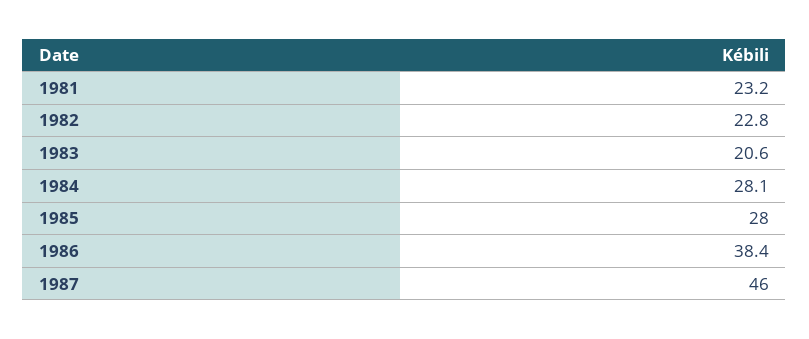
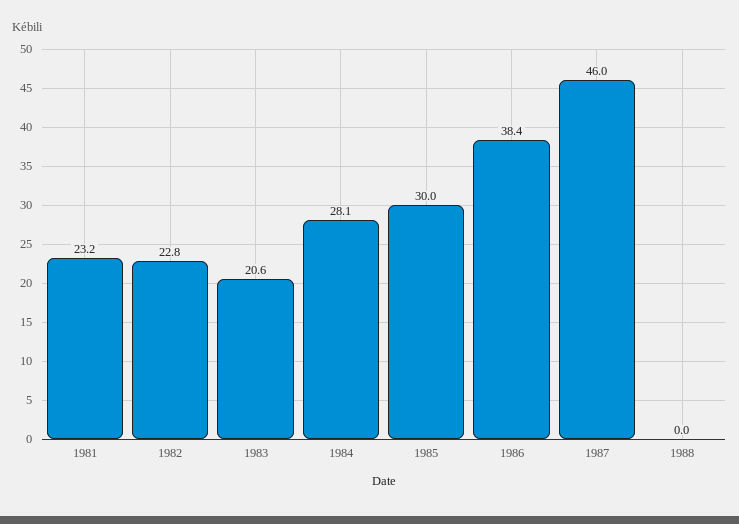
1985: 28 -> 30
1988: none -> 0

